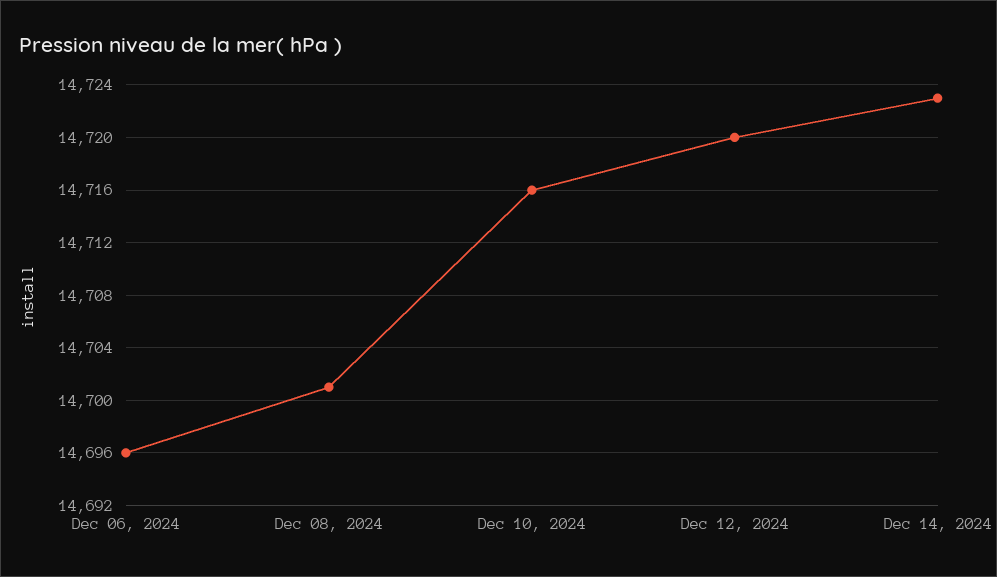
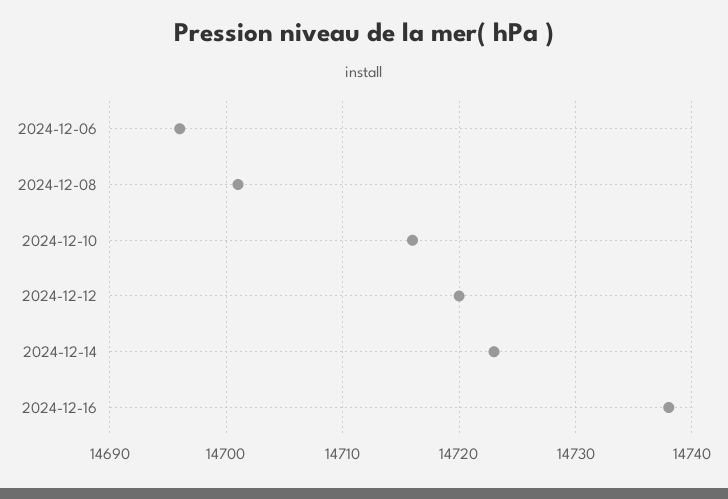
2024-12-16: none -> 14738

